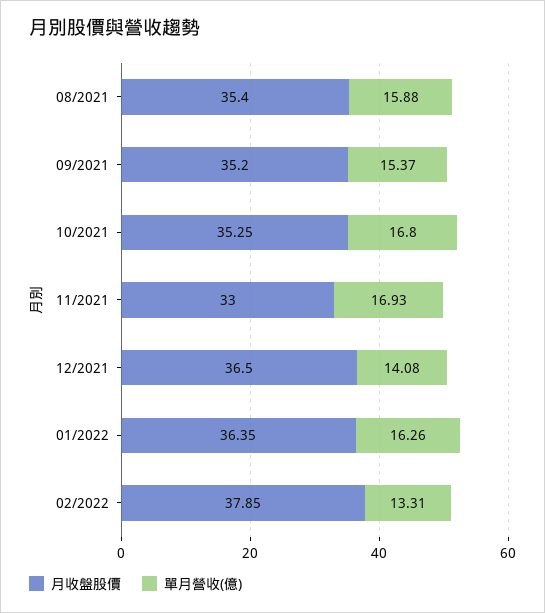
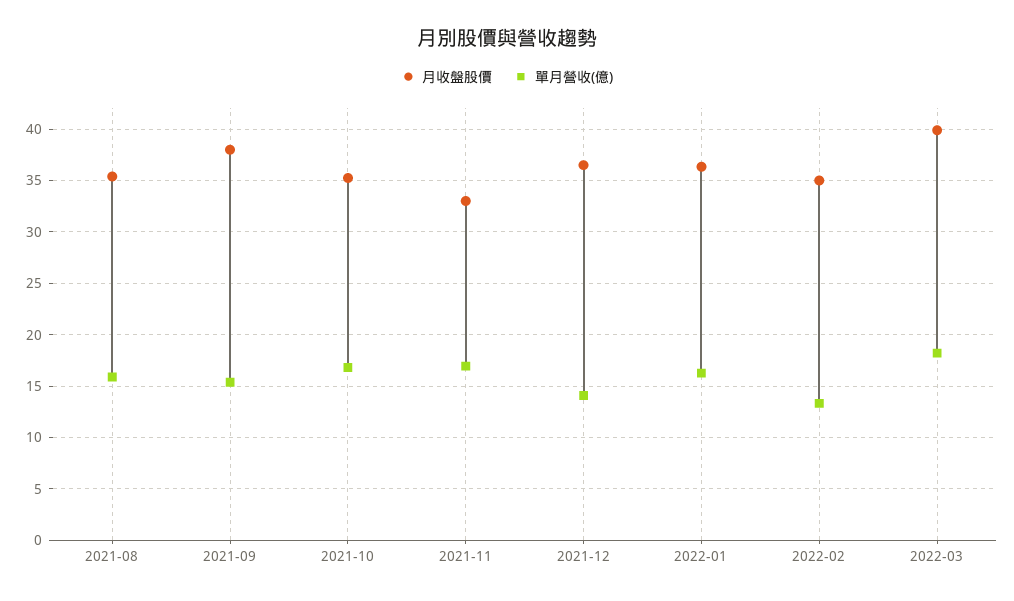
月收盤股價, 09/2021: 35.2 -> 38
月收盤股價, 02/2022: 37.85 -> 35
月收盤股價, 2022-03: none -> 40
單月營收(億), 2022-03: none -> 18

